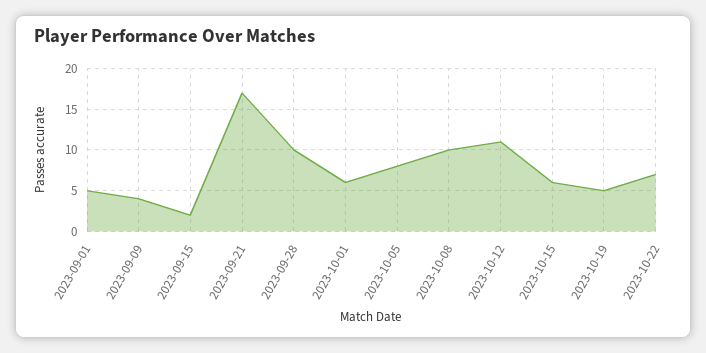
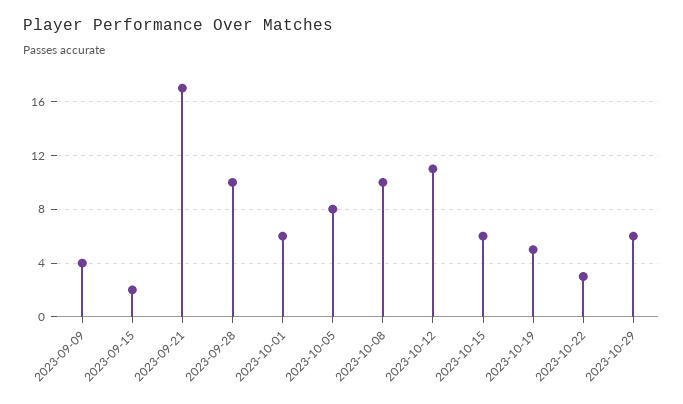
2023-09-01: 5 -> none
2023-10-22: 7 -> 3
2023-10-29: none -> 6

